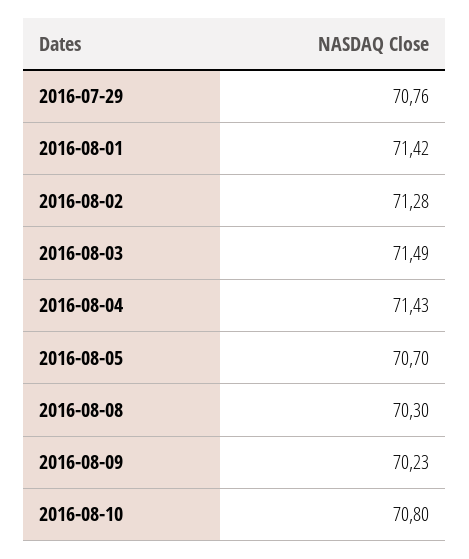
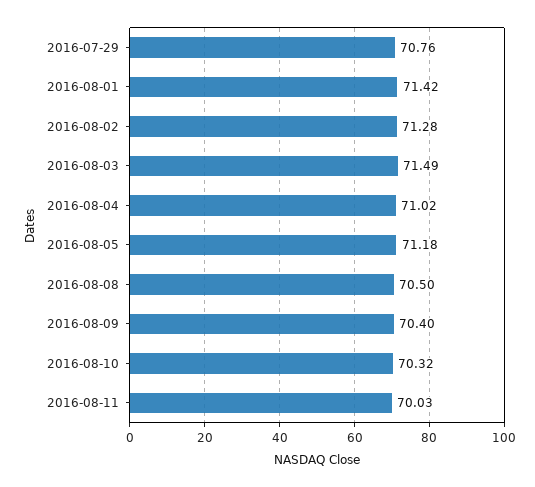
2016-08-04: 71.43 -> 71.02
2016-08-05: 70.7 -> 71.18
2016-08-08: 70.3 -> 70.5
2016-08-09: 70.23 -> 70.4
2016-08-10: 70.8 -> 70.32
2016-08-11: none -> 70.03

